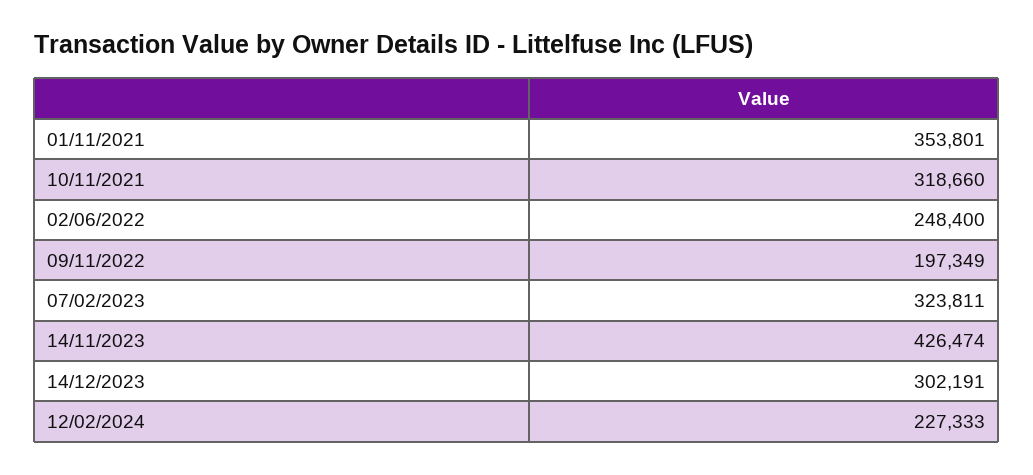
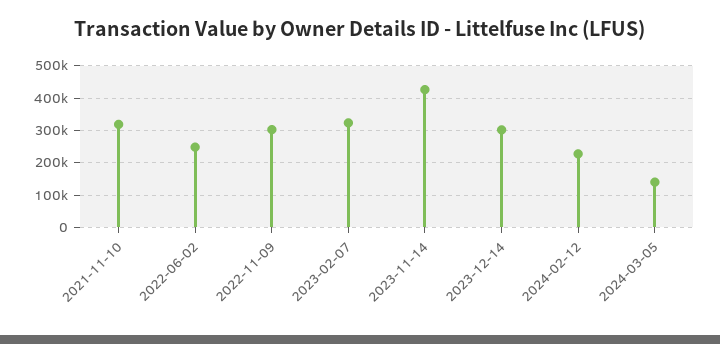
01/11/2021: 353801 -> none
09/11/2022: 197349 -> 300000
2024-03-05: none -> 140000

